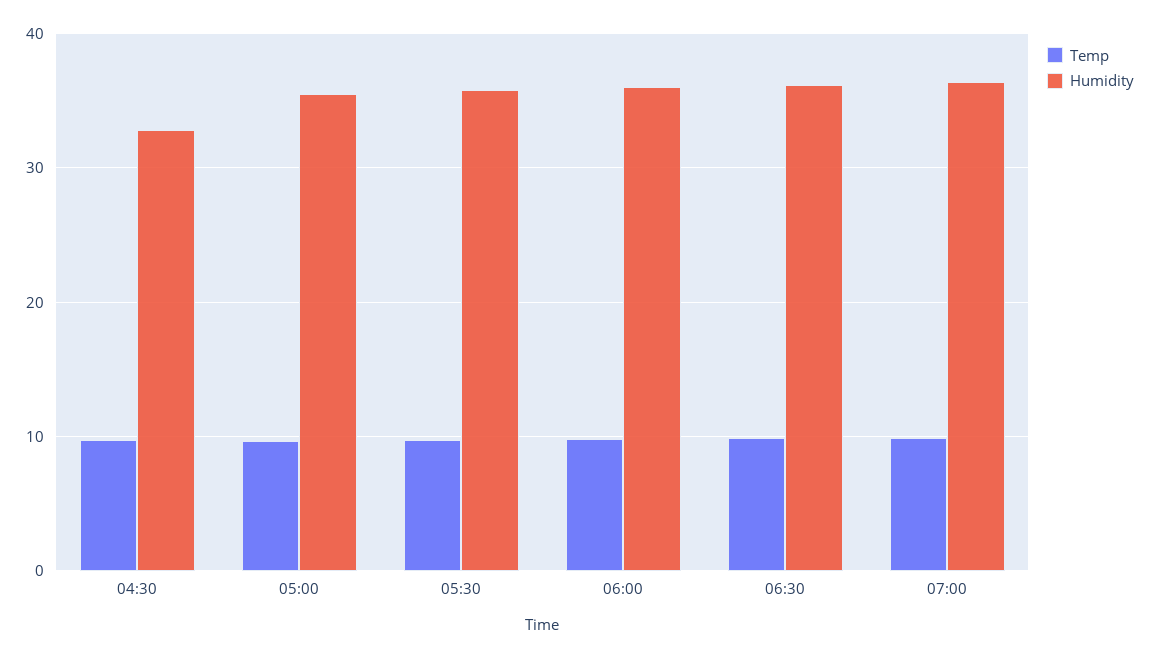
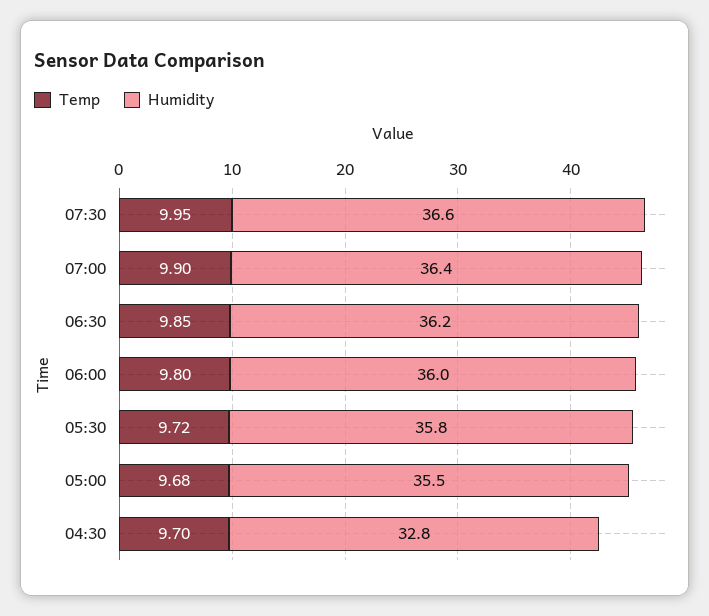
Temp, 07:30: none -> 9.95
Humidity, 07:30: none -> 36.6

